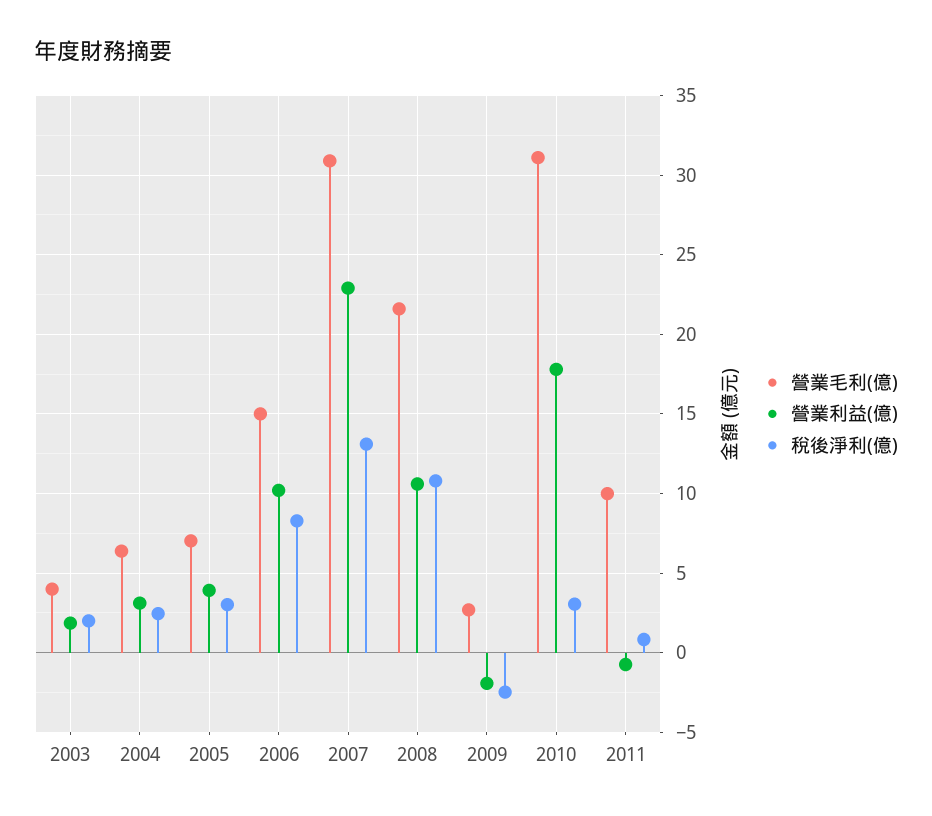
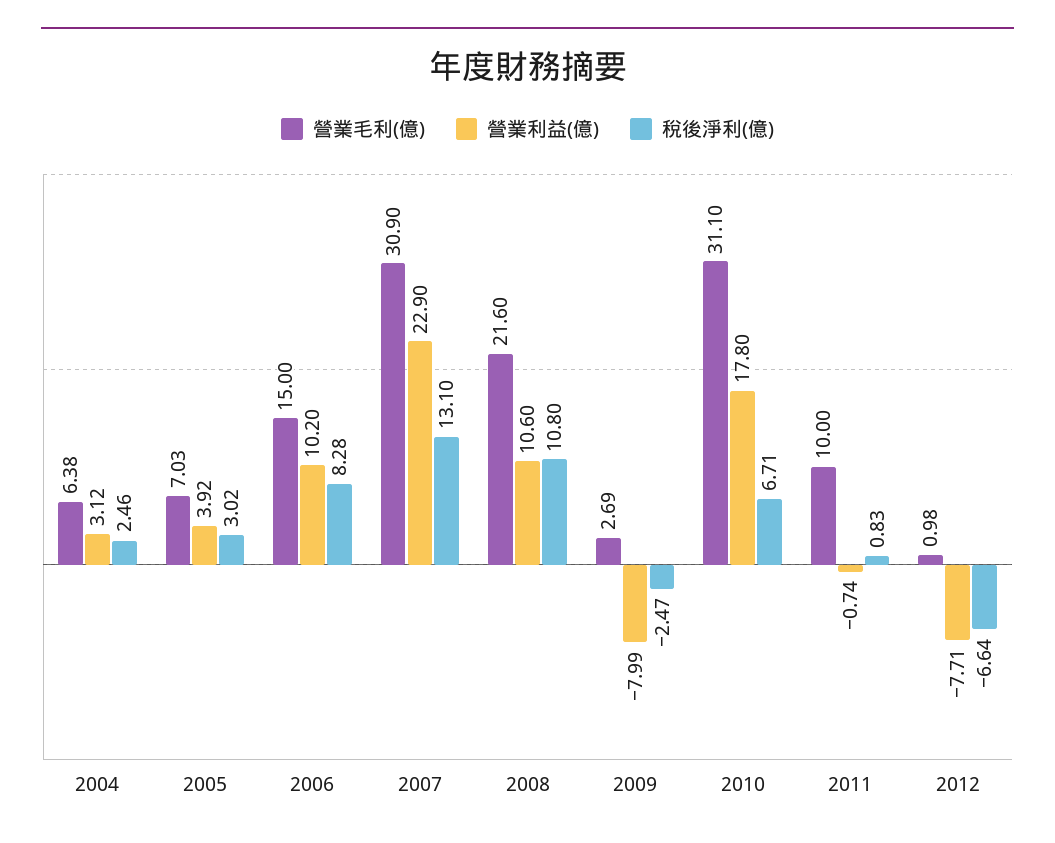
營業毛利(億), 2003: 4 -> none
營業利益(億), 2003: 2 -> none
稅後淨利(億), 2003: 2 -> none
營業利益(億), 2009: -2 -> -7.99
稅後淨利(億), 2010: 3 -> 6.71
營業毛利(億), 2012: none -> 0.98
營業利益(億), 2012: none -> -7.71
稅後淨利(億), 2012: none -> -6.64

